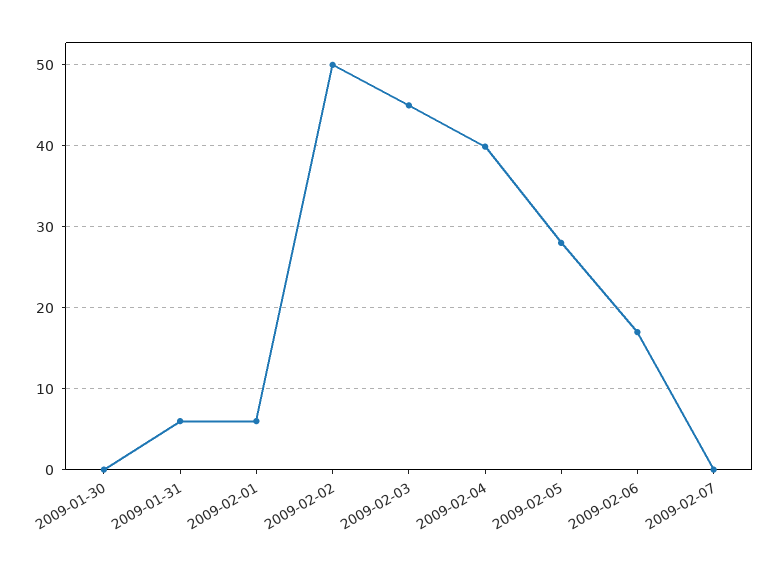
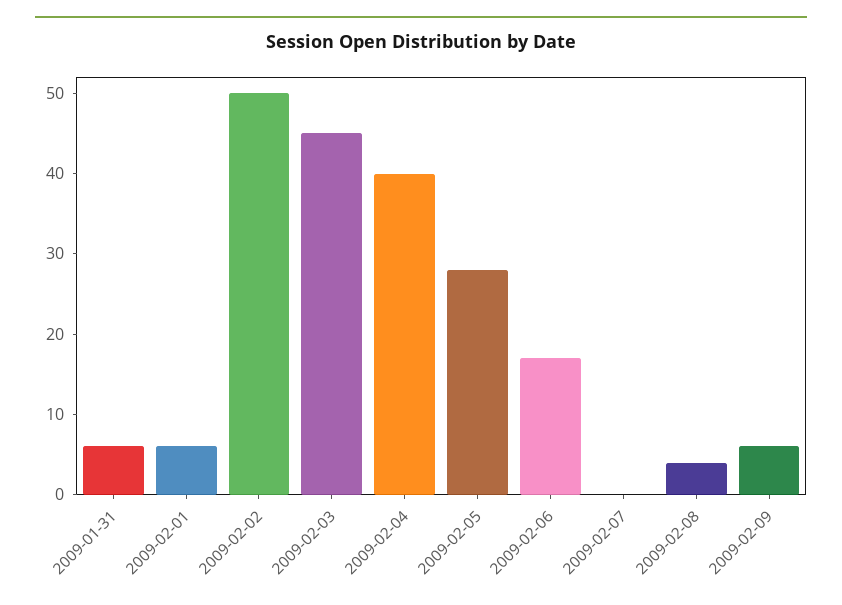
2009-01-30: 0 -> none
2009-02-08: none -> 4
2009-02-09: none -> 6

